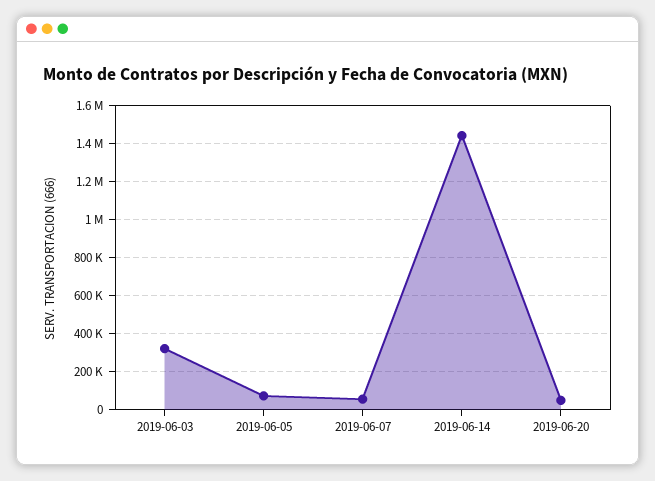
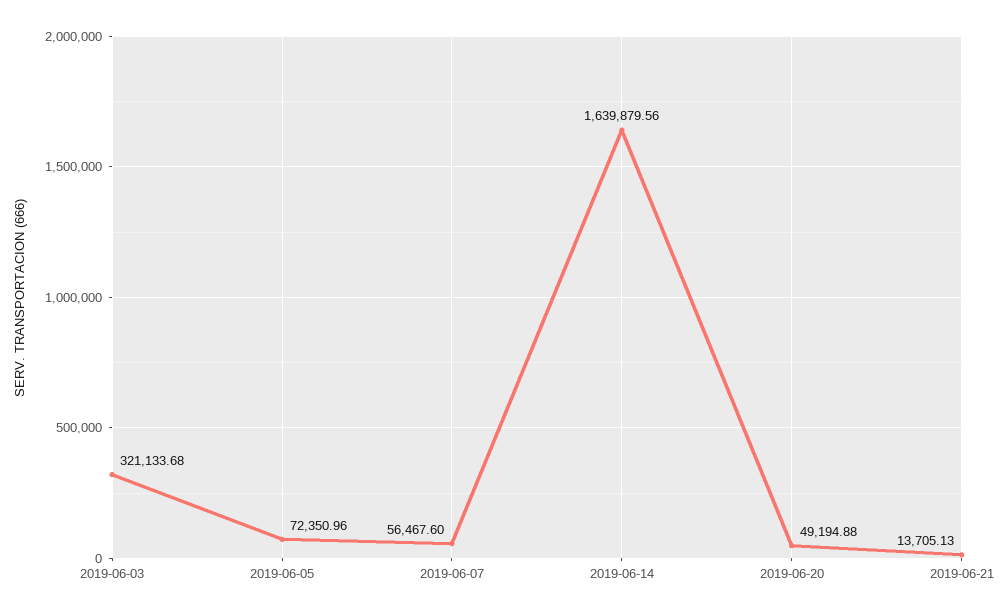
2019-06-14: 1450000 -> 1639879.56
2019-06-21: none -> 13705.13

